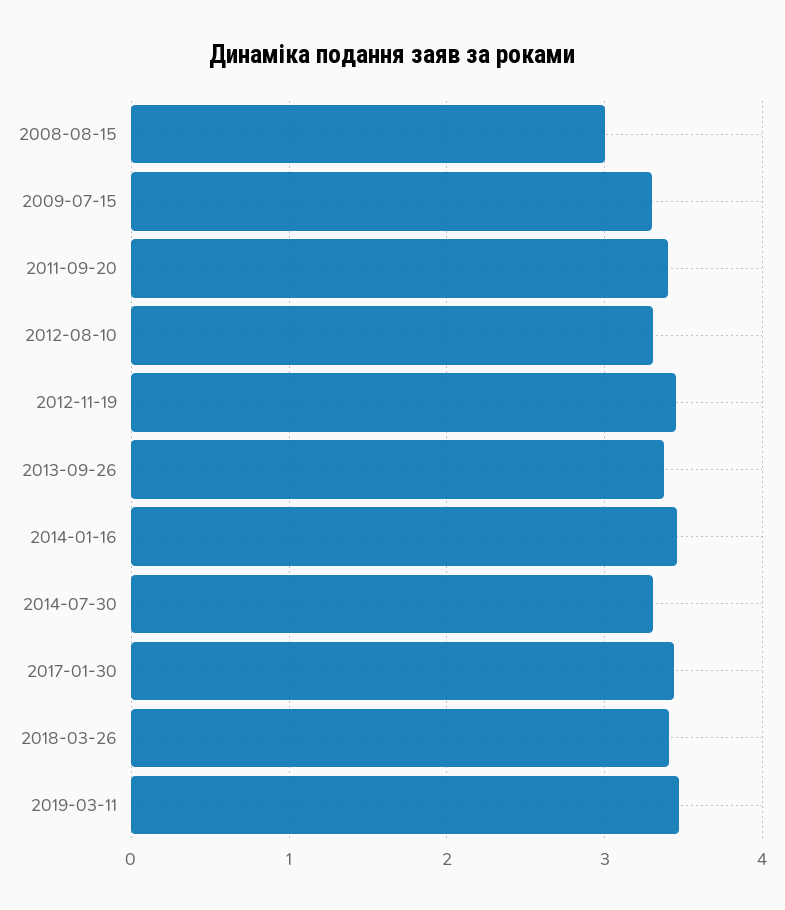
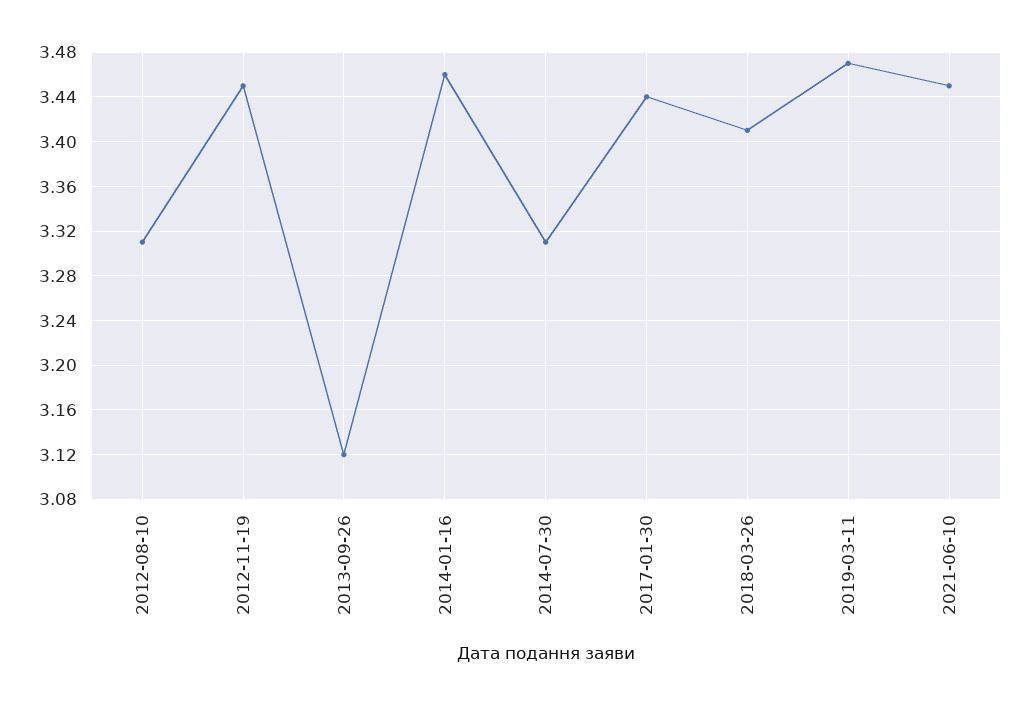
2008-08-15: 3 -> none
2009-07-15: 3.3 -> none
2011-09-20: 3.4 -> none
2013-09-26: 3.4 -> 3.12
2021-06-10: none -> 3.45

